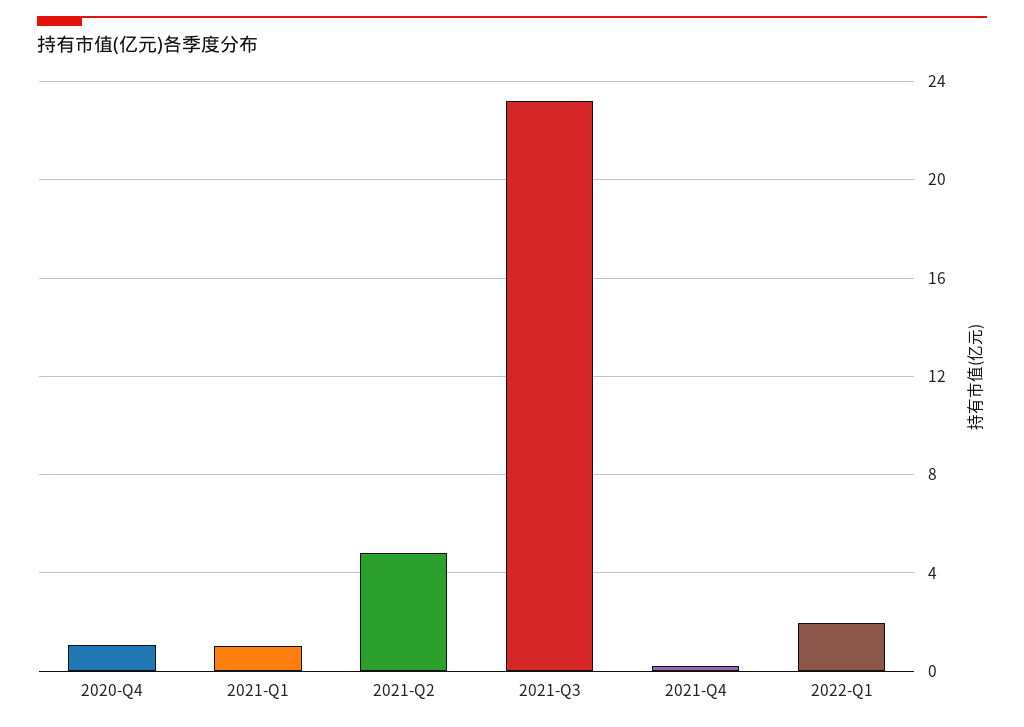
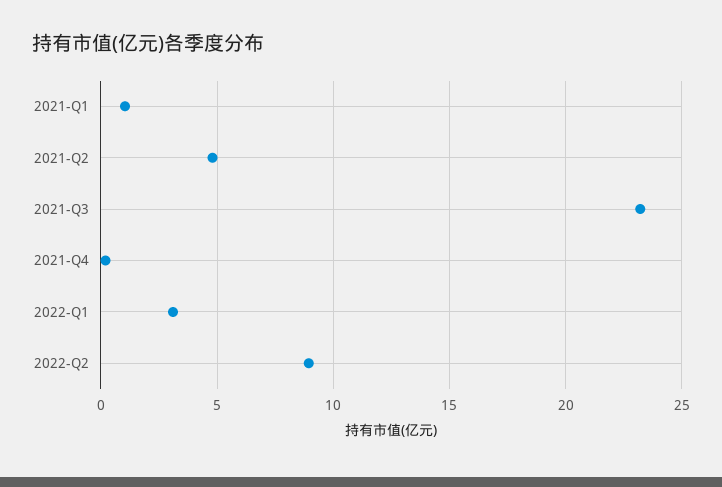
2020-Q4: 1 -> none
2022-Q1: 2 -> 3
2022-Q2: none -> 9

